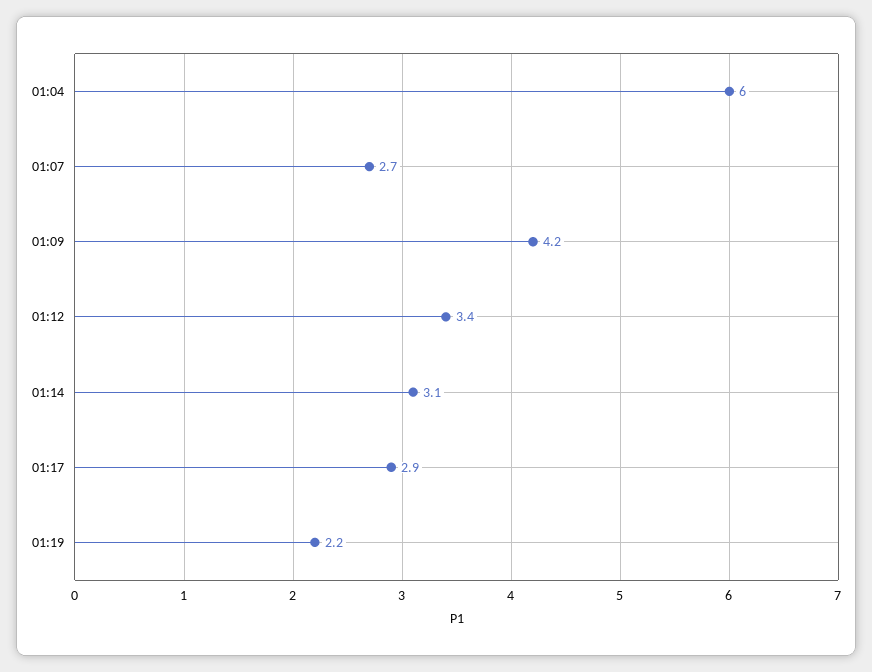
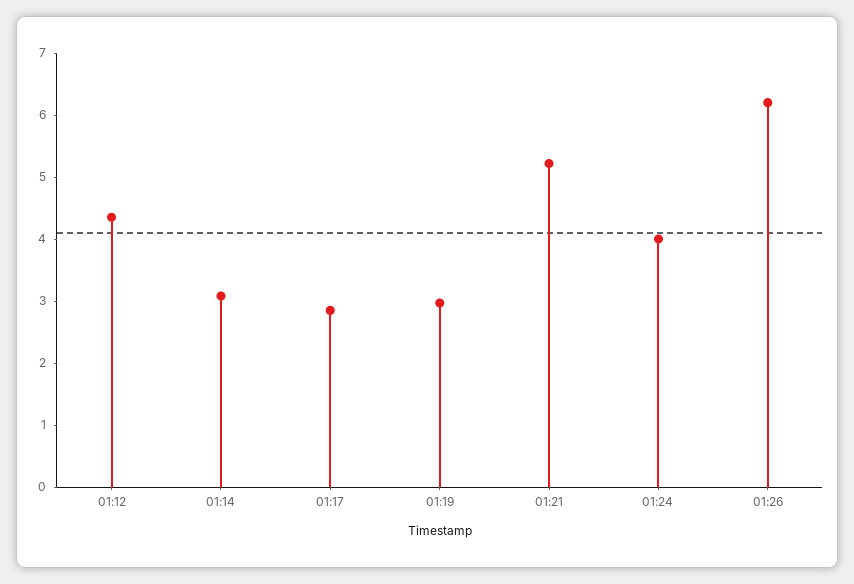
01:04: 6 -> none
01:07: 2.7 -> none
01:09: 4.2 -> none
01:12: 3.4 -> 4.4
01:19: 2.2 -> 3
01:21: none -> 5.2
01:24: none -> 4
01:26: none -> 6.2

